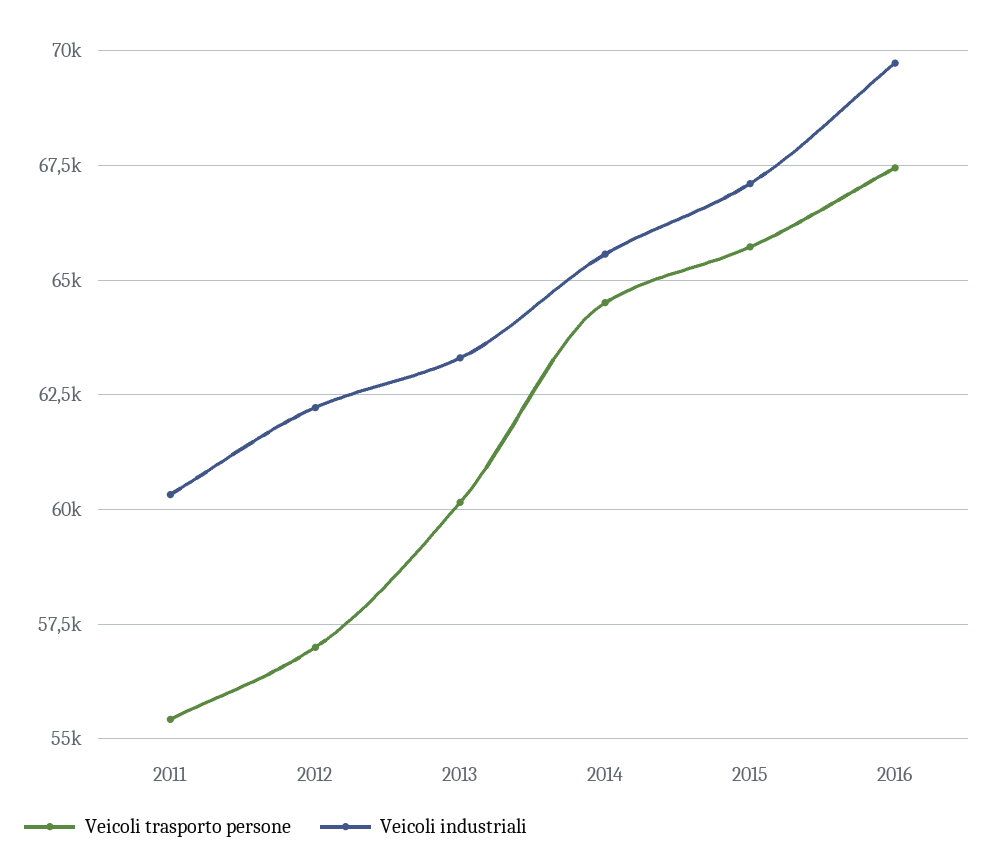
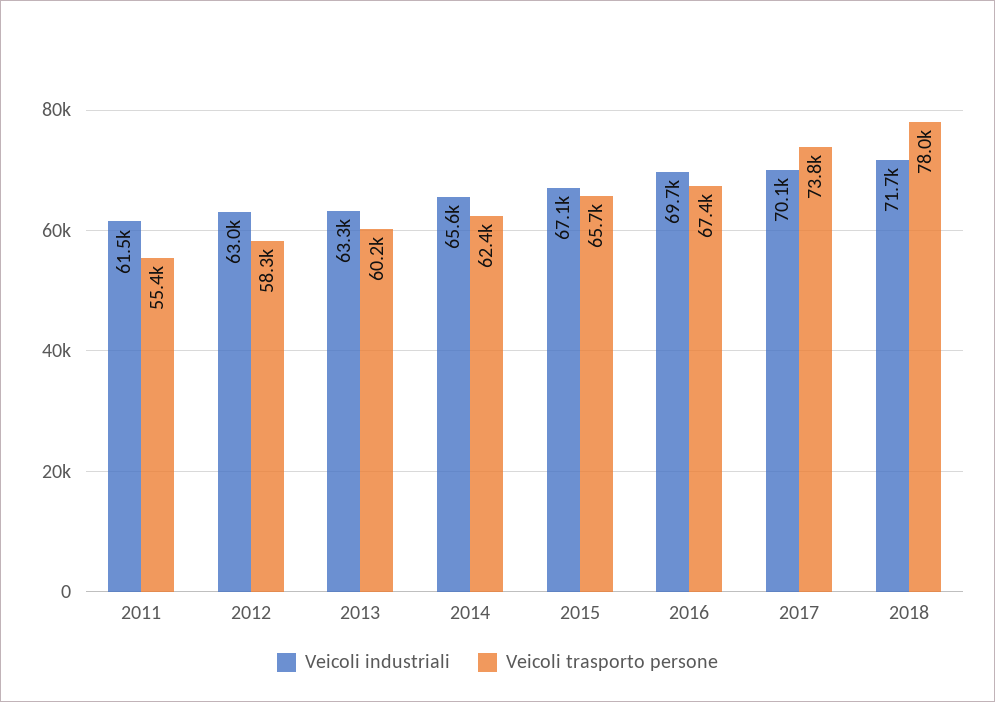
Veicoli industriali, 2011: 60250 -> 61500
Veicoli trasporto persone, 2012: 57000 -> 58300
Veicoli industriali, 2012: 62250 -> 63000
Veicoli trasporto persone, 2014: 64500 -> 62400
Veicoli industriali, 2017: none -> 70100
Veicoli trasporto persone, 2017: none -> 73800
Veicoli industriali, 2018: none -> 71700
Veicoli trasporto persone, 2018: none -> 78000

